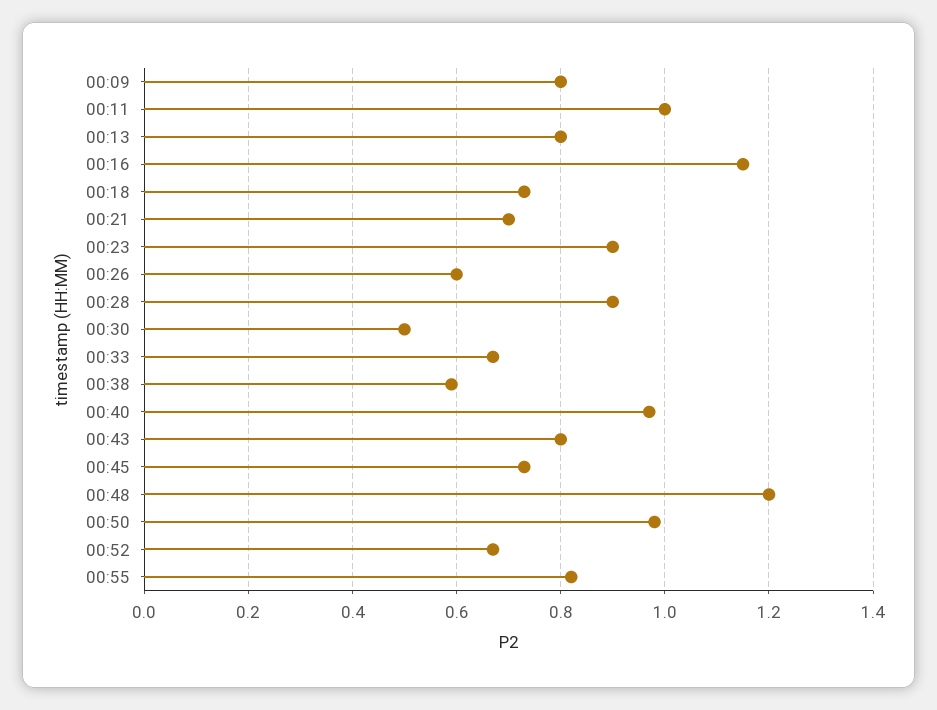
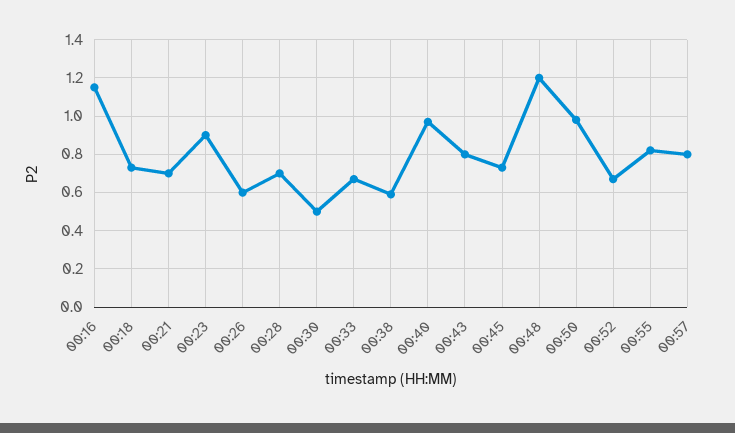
00:09: 0.8 -> none
00:11: 1 -> none
00:13: 0.8 -> none
00:28: 0.9 -> 0.7
00:57: none -> 0.8

